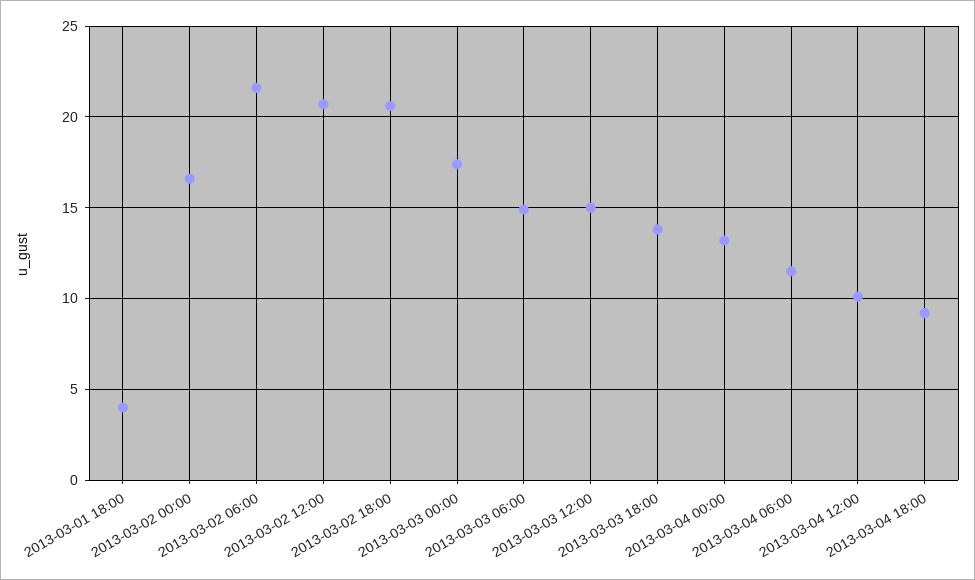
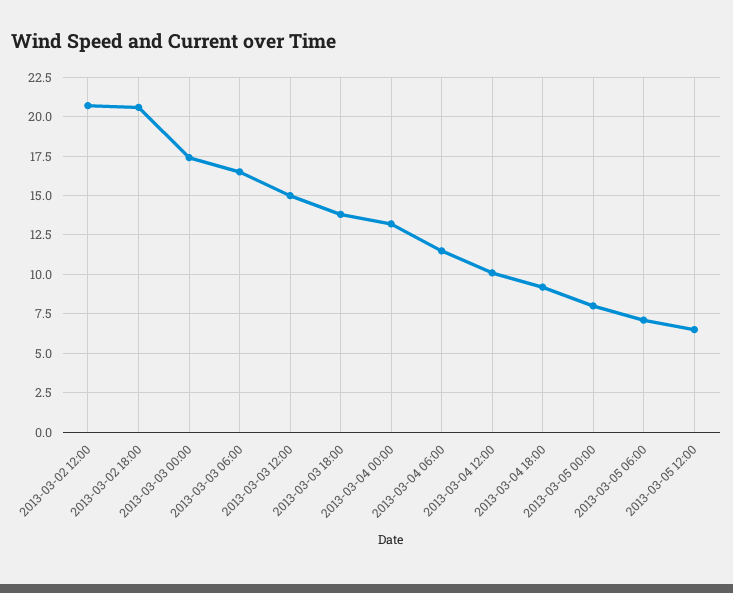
2013-03-01 18:00: 4 -> none
2013-03-02 00:00: 16.5 -> none
2013-03-02 06:00: 21.5 -> none
2013-03-03 06:00: 15 -> 16.5
2013-03-05 00:00: none -> 8
2013-03-05 06:00: none -> 7
2013-03-05 12:00: none -> 6.5

